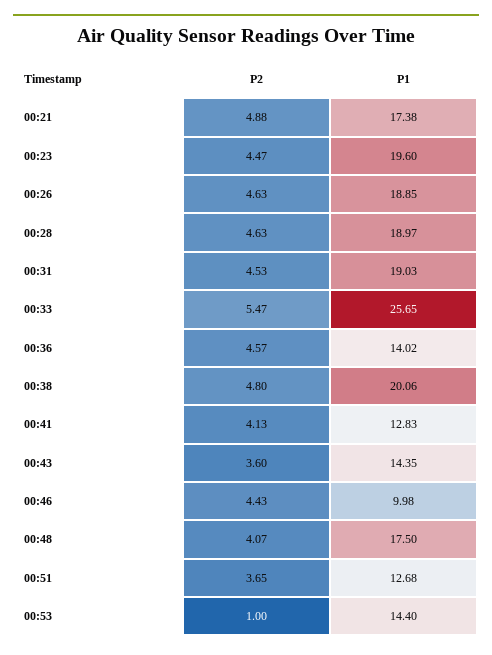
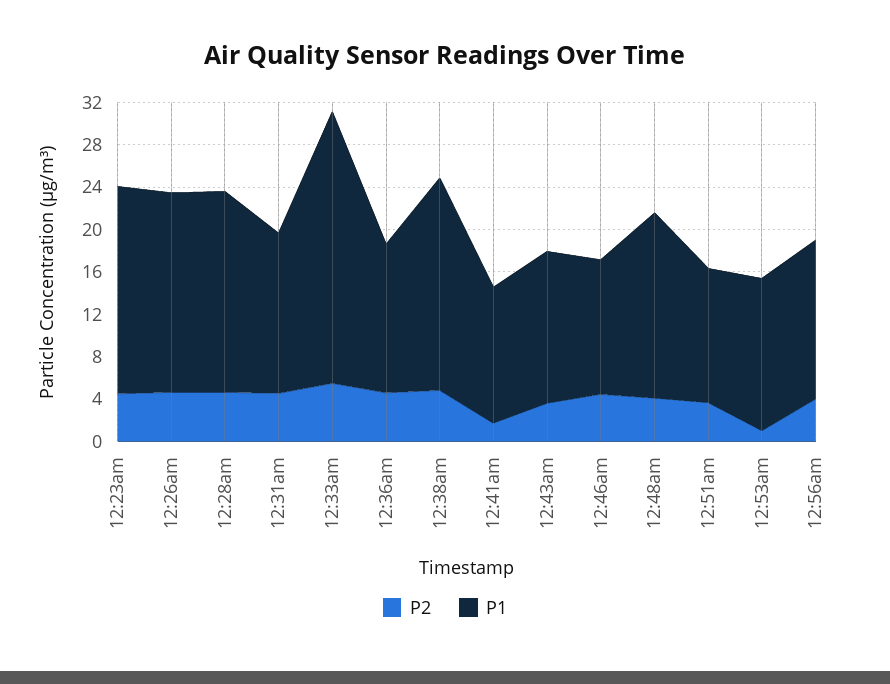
P2, 00:21: 4.88 -> none
P1, 00:21: 17.38 -> none
P1, 00:31: 19.03 -> 15
P2, 00:41: 4.13 -> 2
P1, 00:46: 9.98 -> 13
P2, 12:56am: none -> 4
P1, 12:56am: none -> 15

